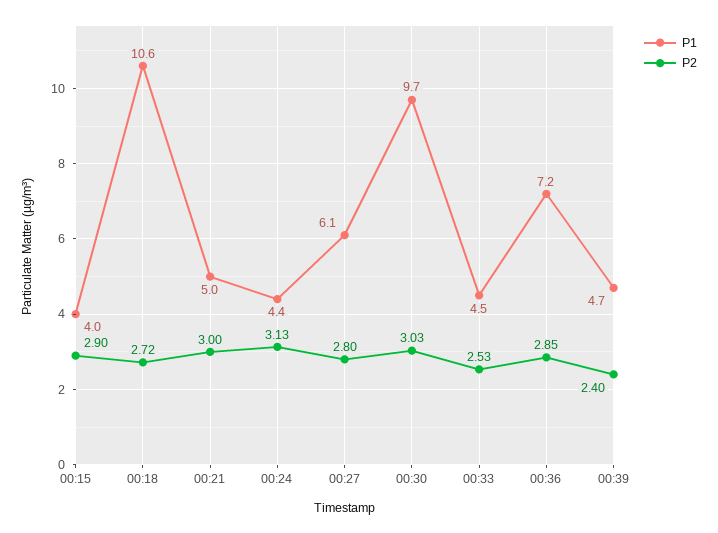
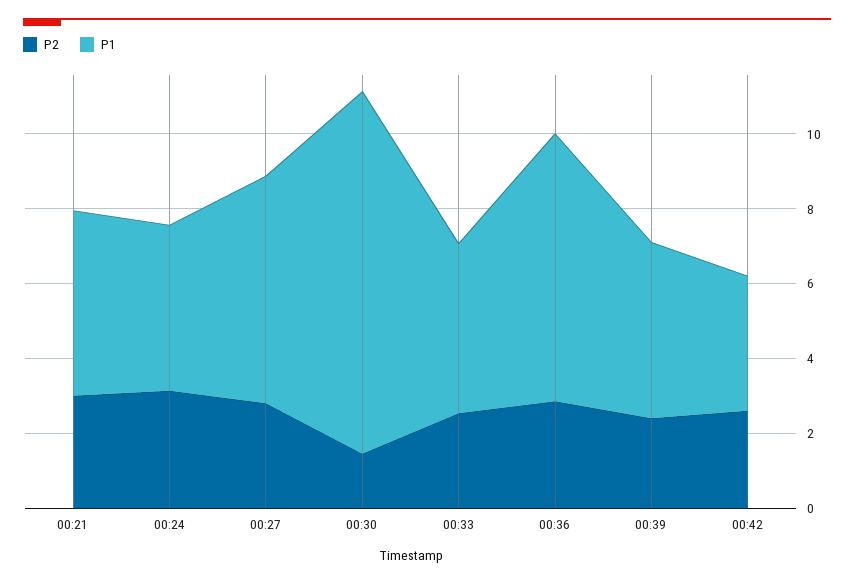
P1, 00:15: 4 -> none
P2, 00:15: 2.9 -> none
P1, 00:18: 10.6 -> none
P2, 00:18: 2.72 -> none
P2, 00:30: 3.03 -> 1.5
P2, 00:42: none -> 2.5
P1, 00:42: none -> 3.5

